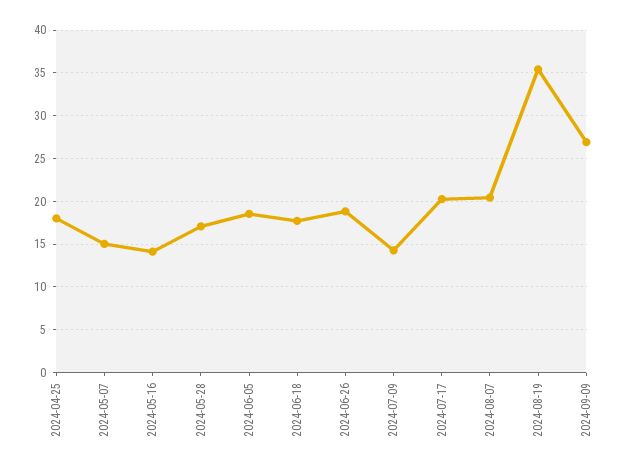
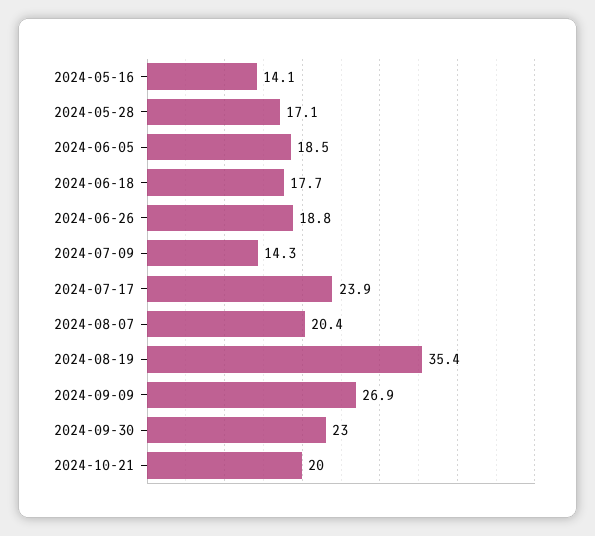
2024-04-25: 18 -> none
2024-05-07: 15 -> none
2024-07-17: 20 -> 23.9
2024-09-30: none -> 23
2024-10-21: none -> 20

